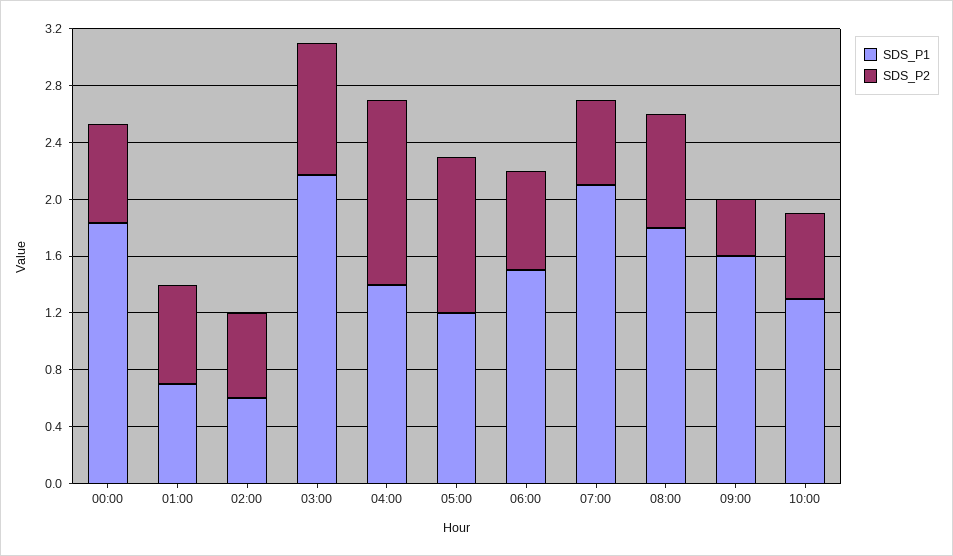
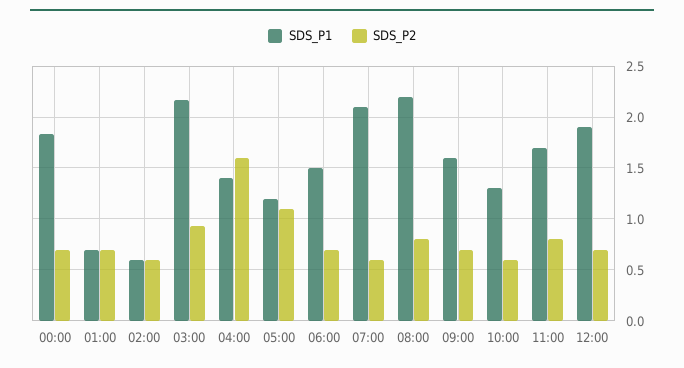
SDS_P2, 04:00: 1.3 -> 1.6
SDS_P1, 08:00: 1.8 -> 2.2
SDS_P2, 09:00: 0.4 -> 0.7
SDS_P1, 11:00: none -> 1.7
SDS_P2, 11:00: none -> 0.8
SDS_P1, 12:00: none -> 1.9
SDS_P2, 12:00: none -> 0.7

